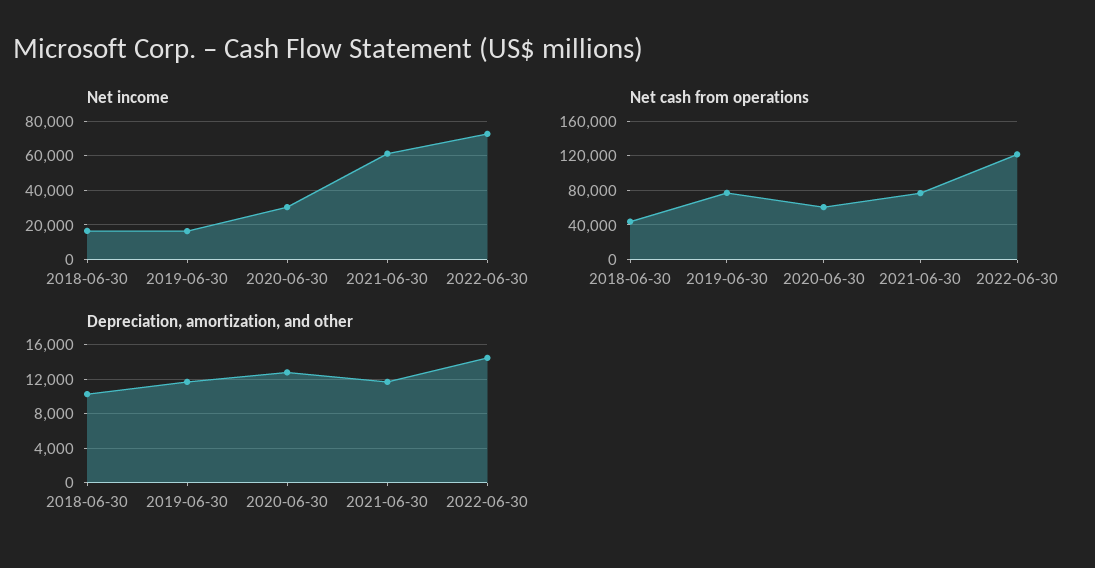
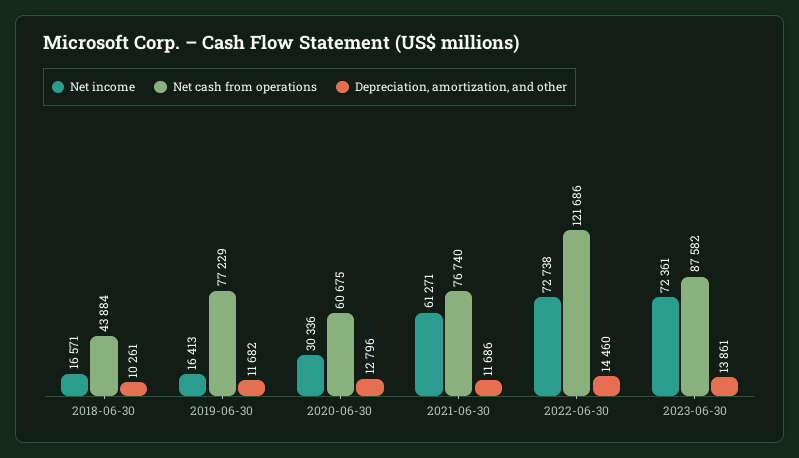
Net income, 2023-06-30: none -> 72361
Net cash from operations, 2023-06-30: none -> 87582
Depreciation, amortization, and other, 2023-06-30: none -> 13861

